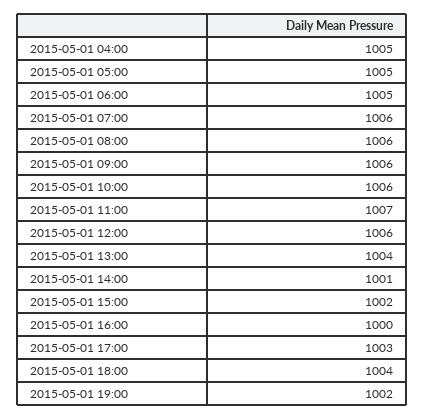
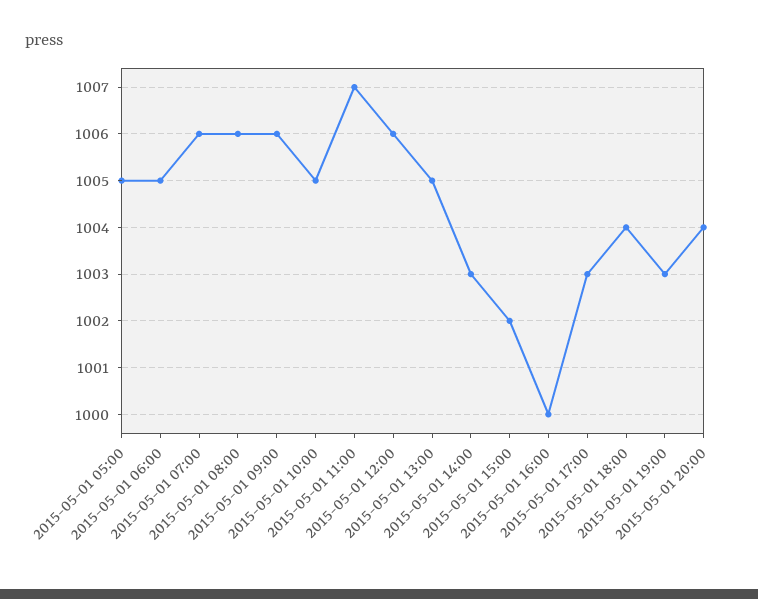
2015-05-01 04:00: 1005 -> none
2015-05-01 10:00: 1006 -> 1005
2015-05-01 13:00: 1004 -> 1005
2015-05-01 14:00: 1001 -> 1003
2015-05-01 19:00: 1002 -> 1003
2015-05-01 20:00: none -> 1004

